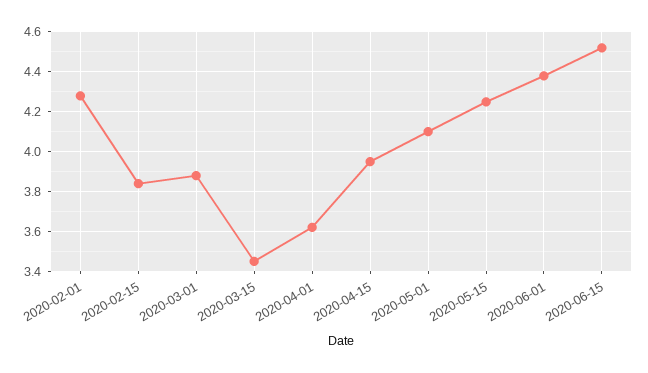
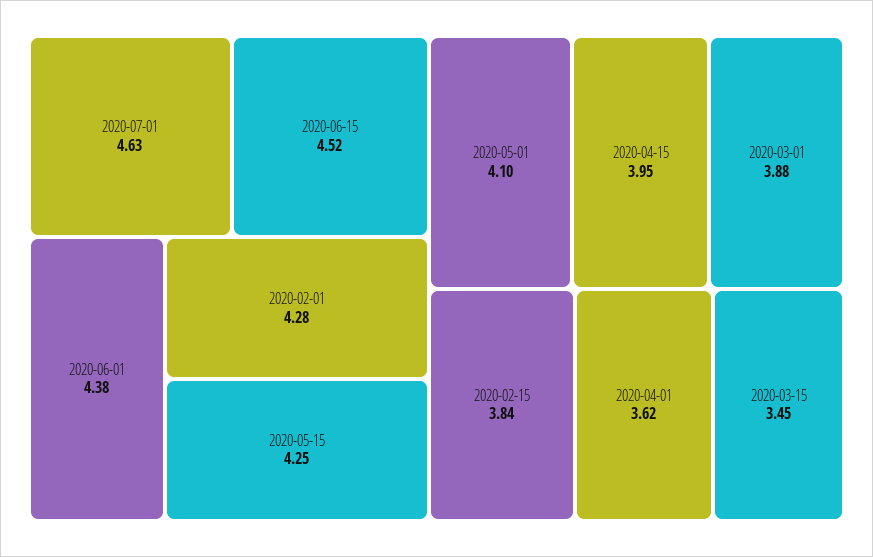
2020-07-01: none -> 4.63

